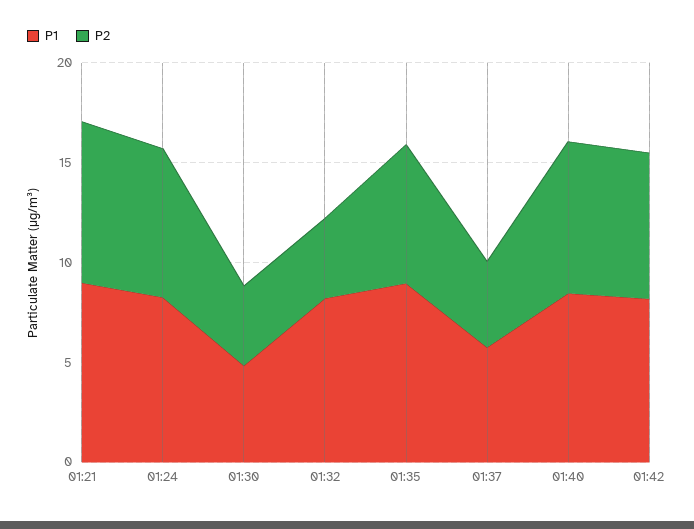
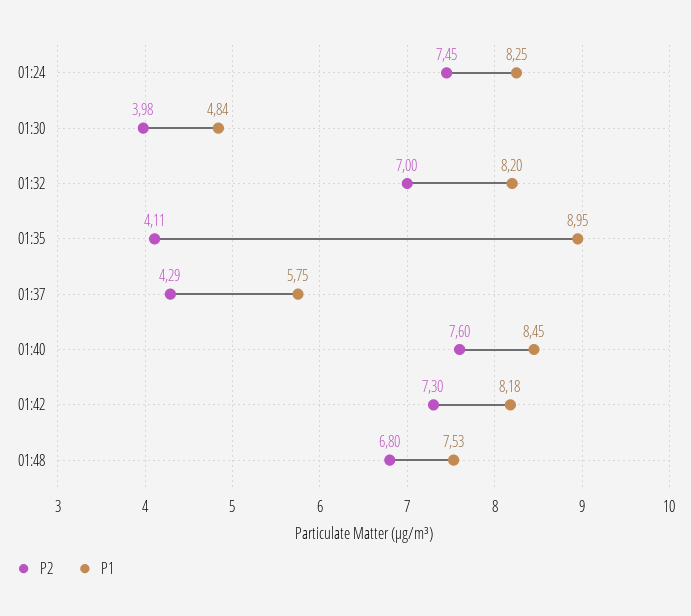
P1, 01:21: 9 -> none
P2, 01:21: 8 -> none
P2, 01:32: 4 -> 7
P2, 01:35: 7 -> 4.11
P2, 01:48: none -> 6.8
P1, 01:48: none -> 7.53

